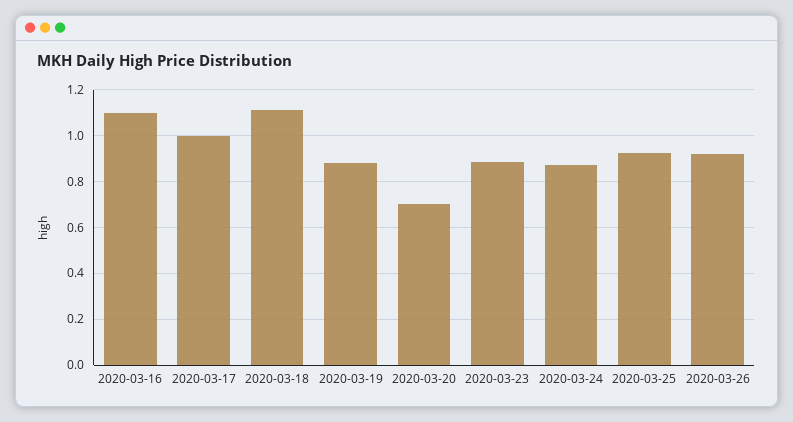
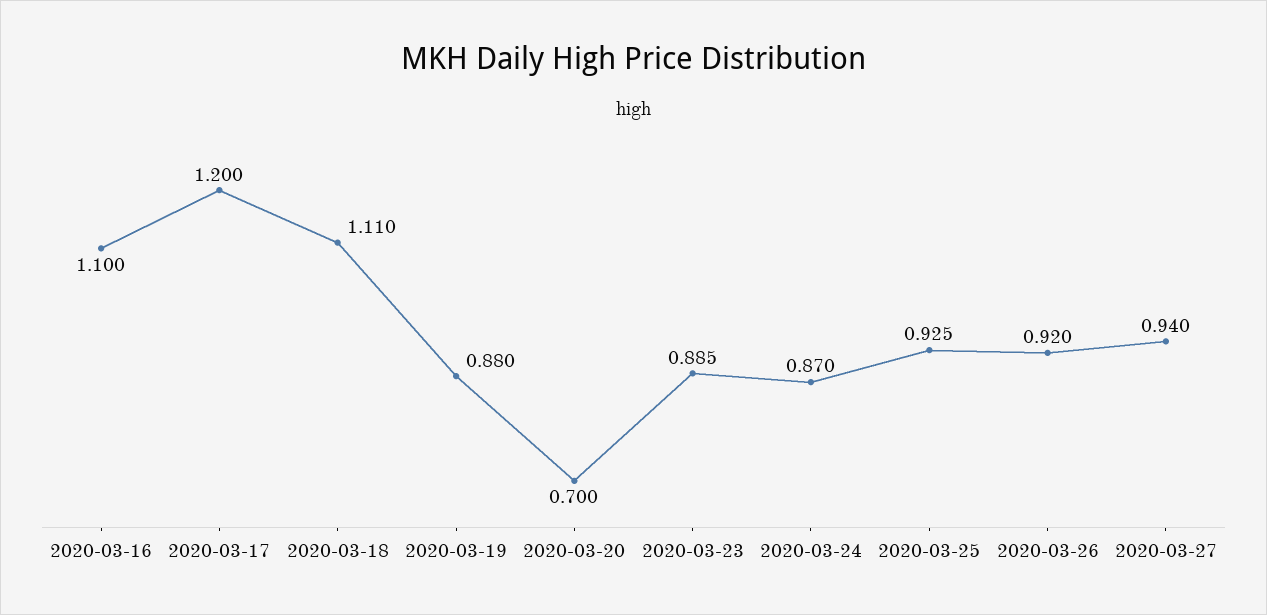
2020-03-17: 1 -> 1.2
2020-03-27: none -> 0.94

